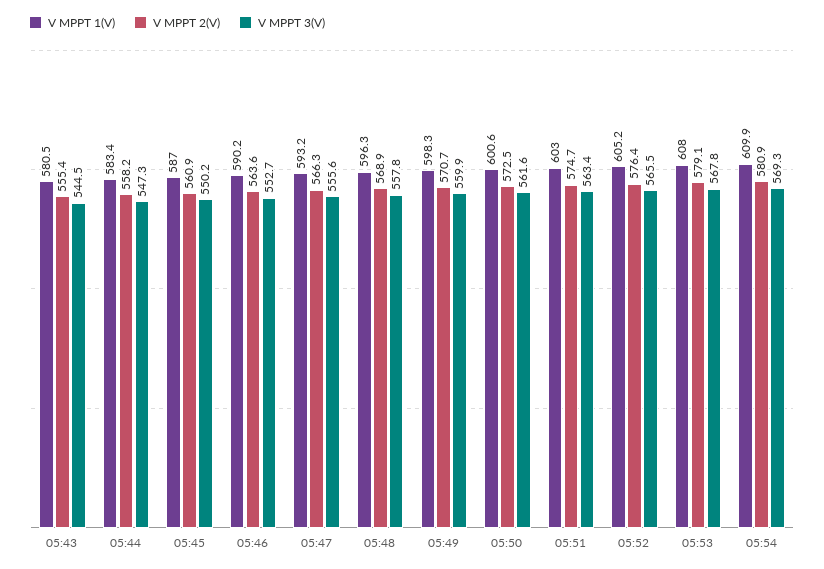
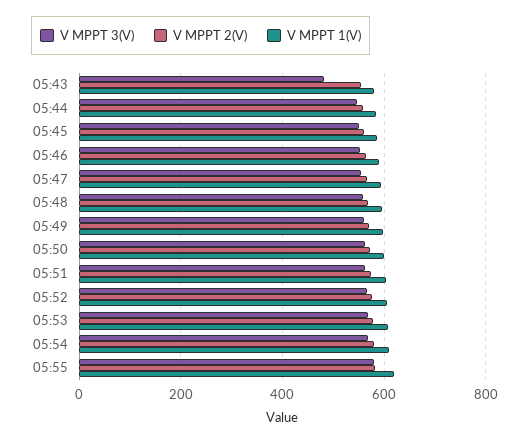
V MPPT 3(V), 05:43: 544.5 -> 480
V MPPT 3(V), 05:55: none -> 580
V MPPT 2(V), 05:55: none -> 580
V MPPT 1(V), 05:55: none -> 620

